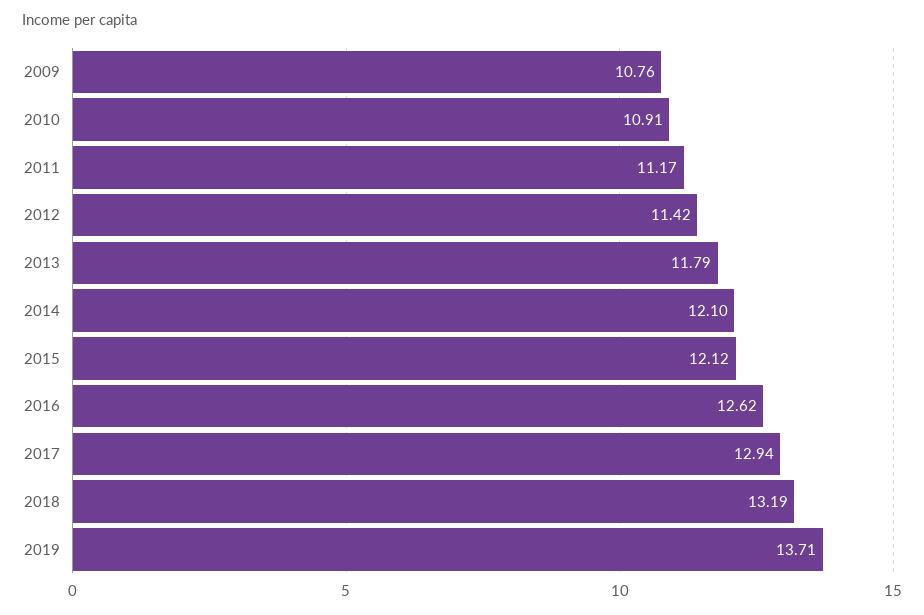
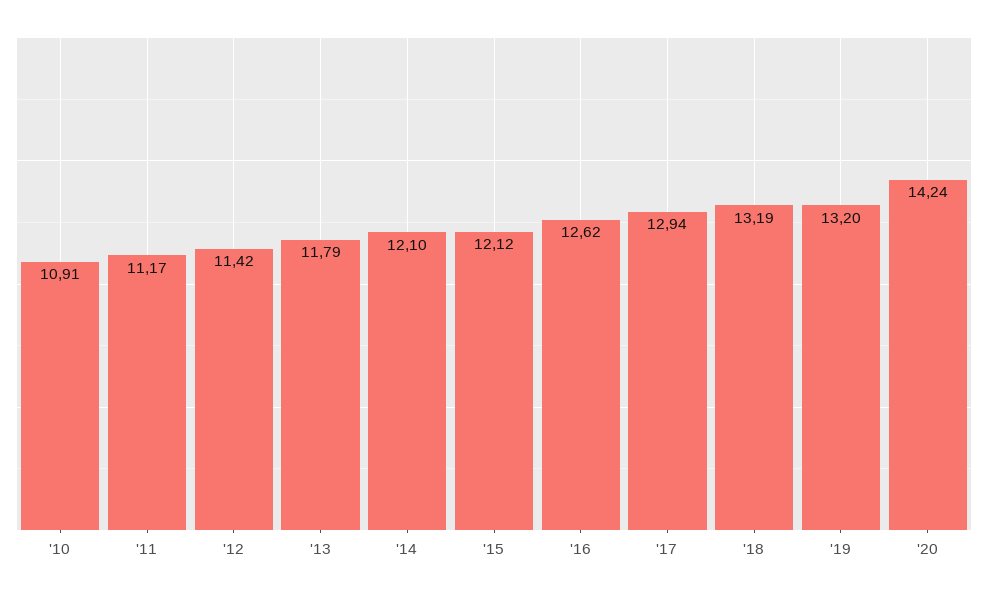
2009: 10.76 -> none
2019: 13.71 -> 13.2
'20: none -> 14.24

